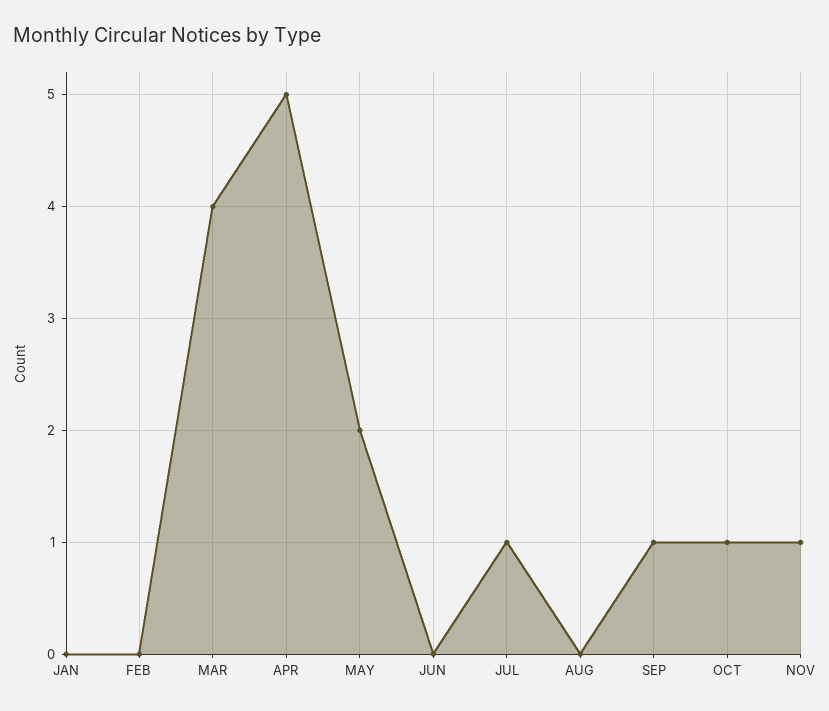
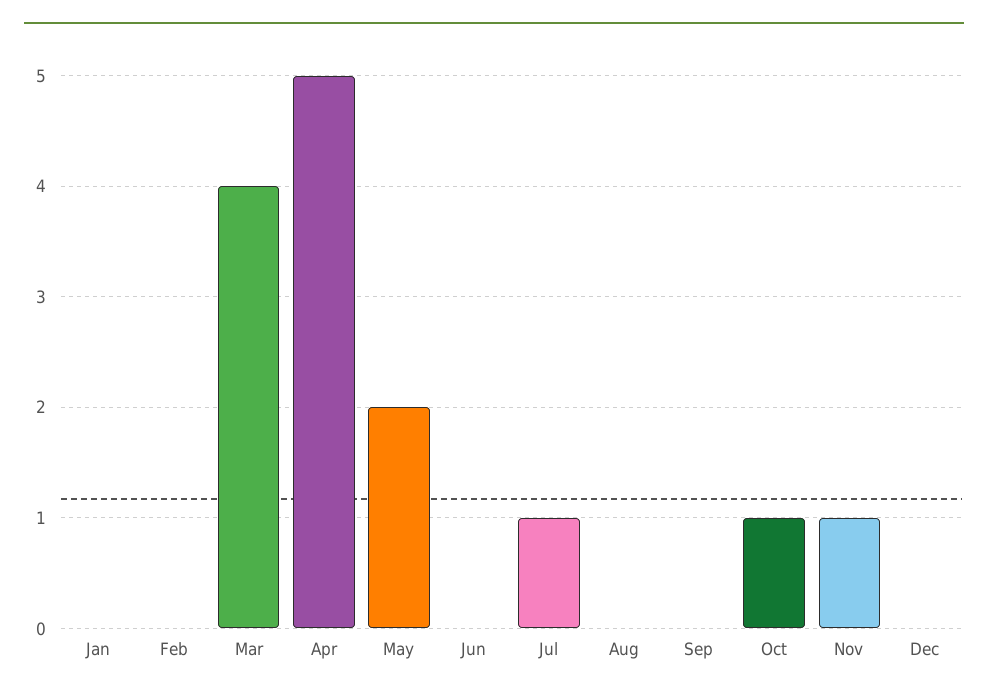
SEP: 1 -> 0
Dec: none -> 0

